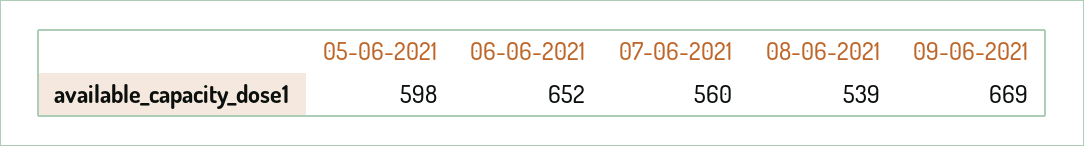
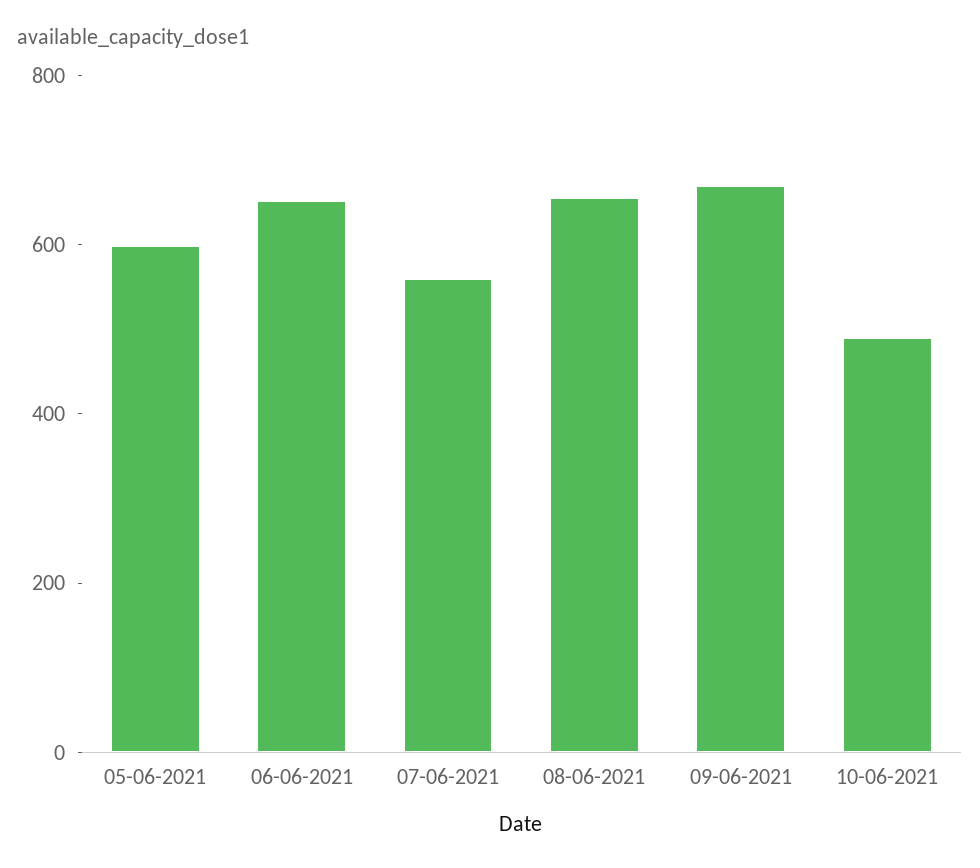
08-06-2021: 539 -> 650
10-06-2021: none -> 500

